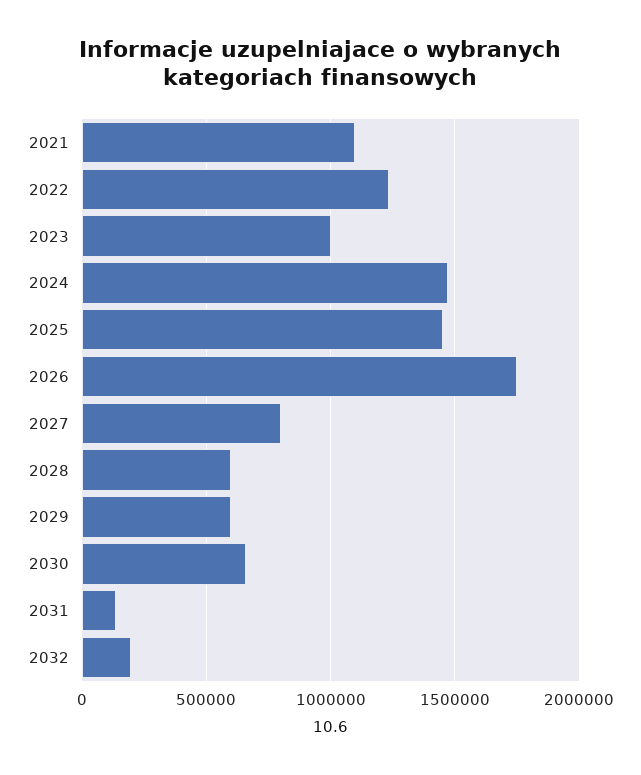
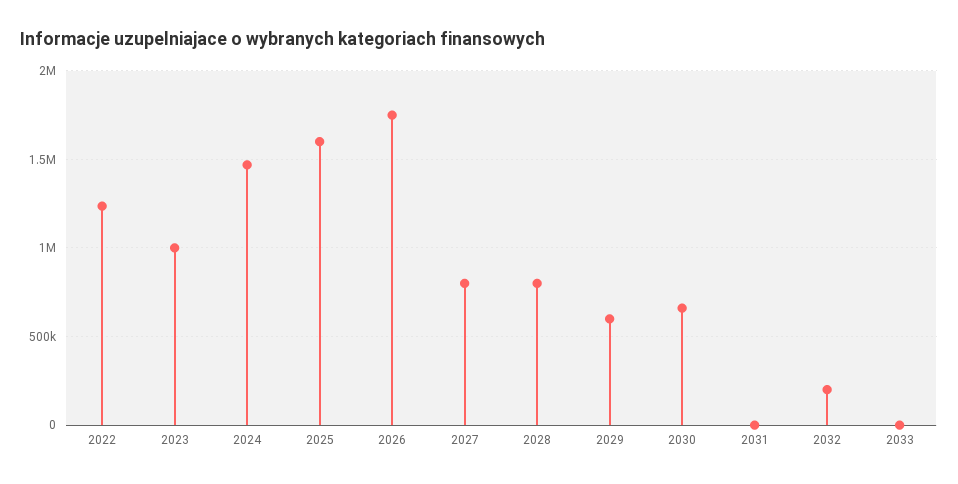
2021: 1100000 -> none
2025: 1450000 -> 1600000
2028: 600000 -> 800000
2031: 150000 -> 0
2033: none -> 0

